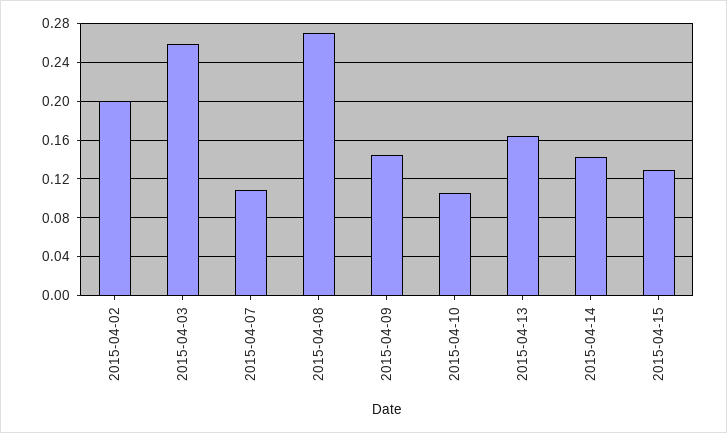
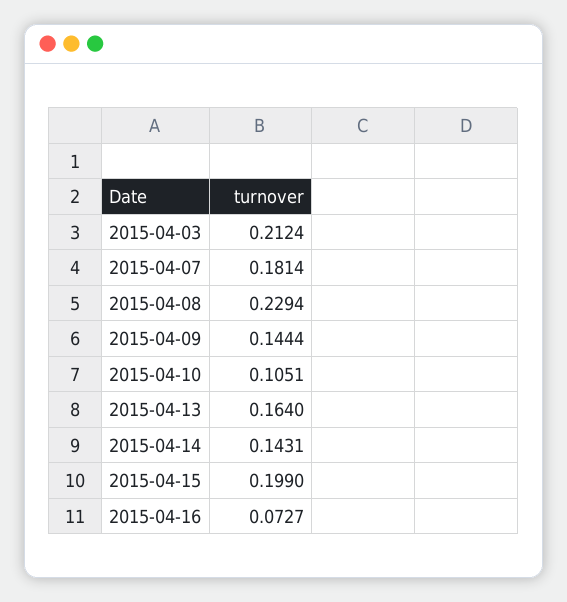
2015-04-02: 0.2 -> none
2015-04-03: 0.26 -> 0.2124
2015-04-07: 0.11 -> 0.1814
2015-04-08: 0.27 -> 0.2294
2015-04-15: 0.13 -> 0.199
2015-04-16: none -> 0.0727

